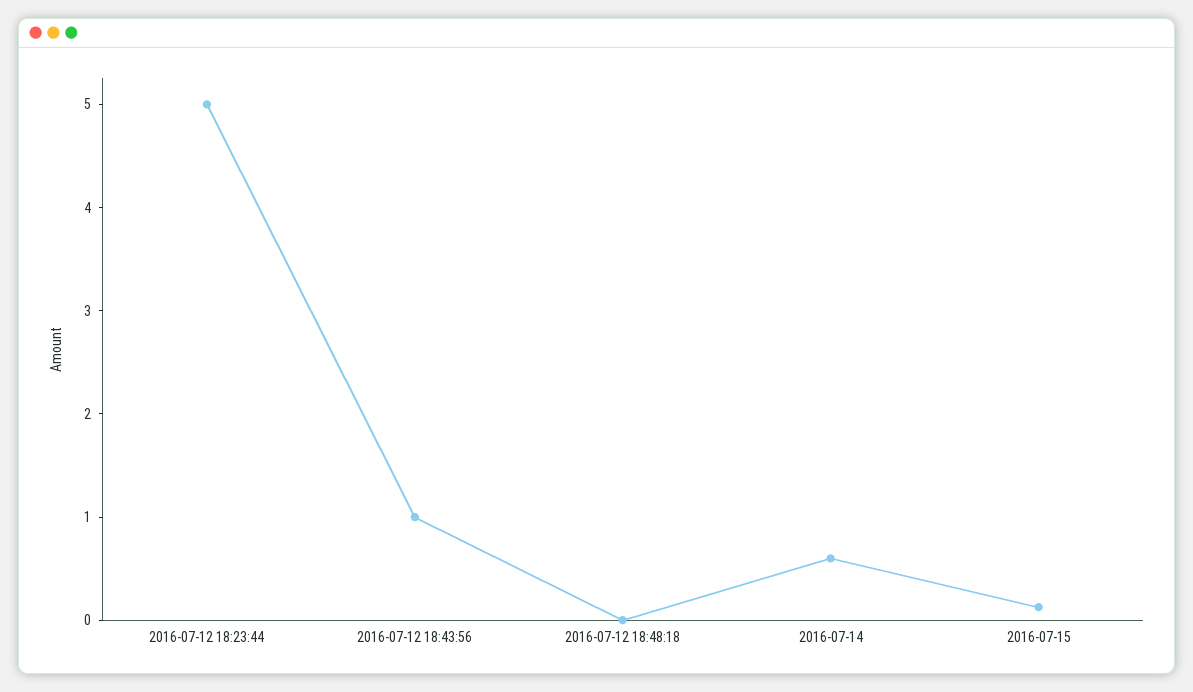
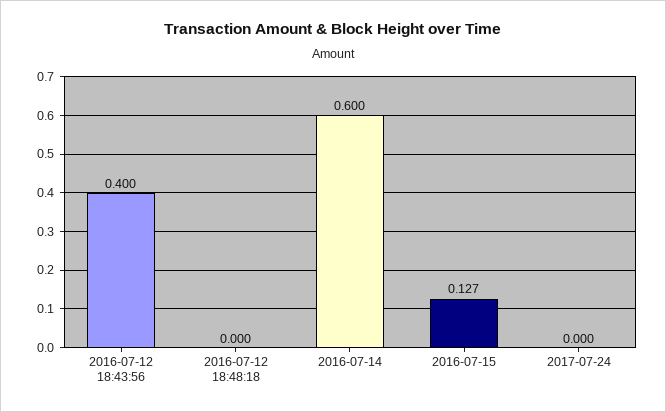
2016-07-12 18:23:44: 5 -> none
2016-07-12 18:43:56: 1 -> 0.4
2017-07-24: none -> 0

